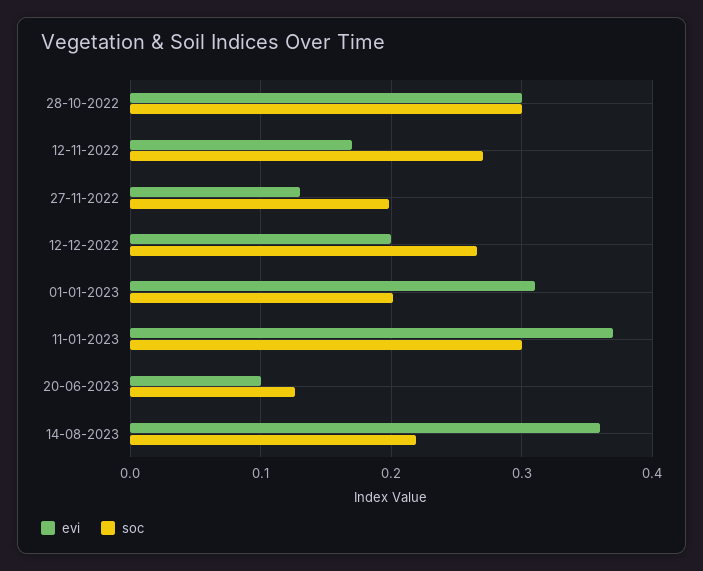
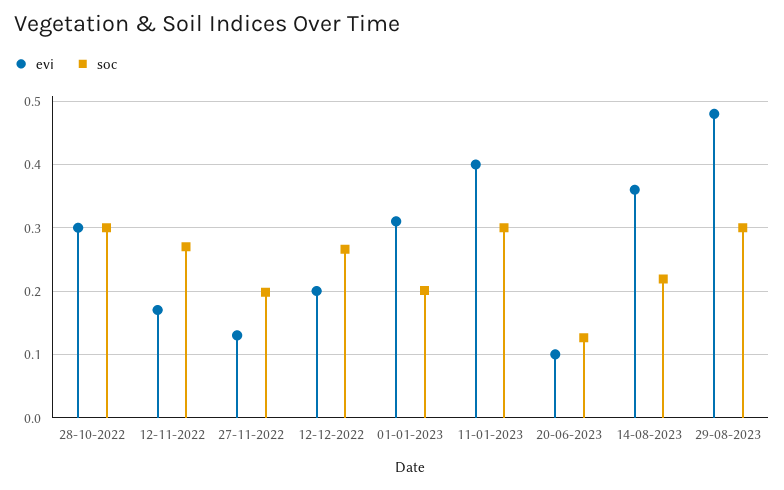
evi, 11-01-2023: 0.37 -> 0.4
evi, 29-08-2023: none -> 0.48
soc, 29-08-2023: none -> 0.3

